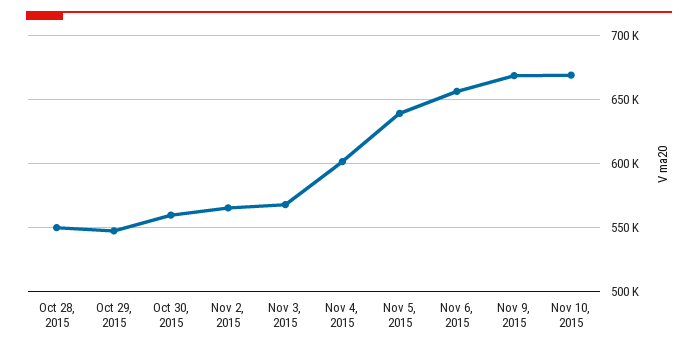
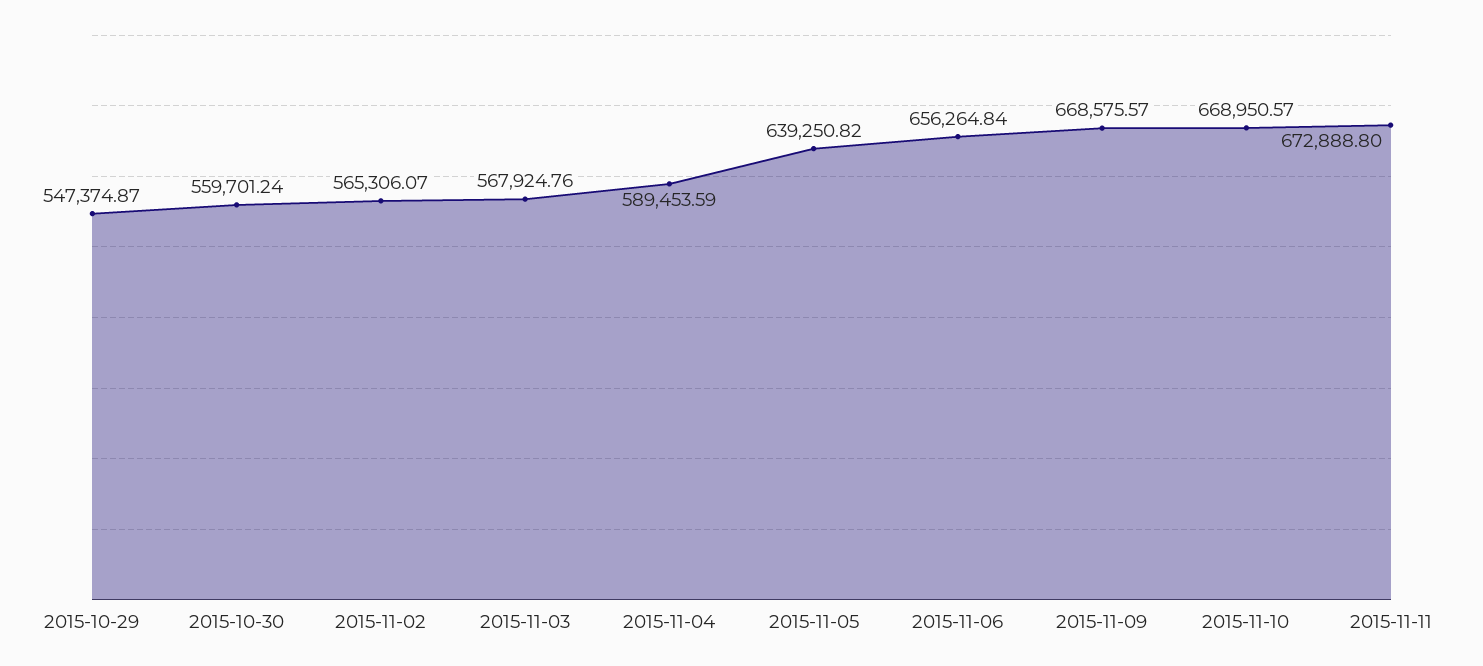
Oct 28, 2015: 550000 -> none
Nov 4, 2015: 600000 -> 589453.59
2015-11-11: none -> 672888.8

